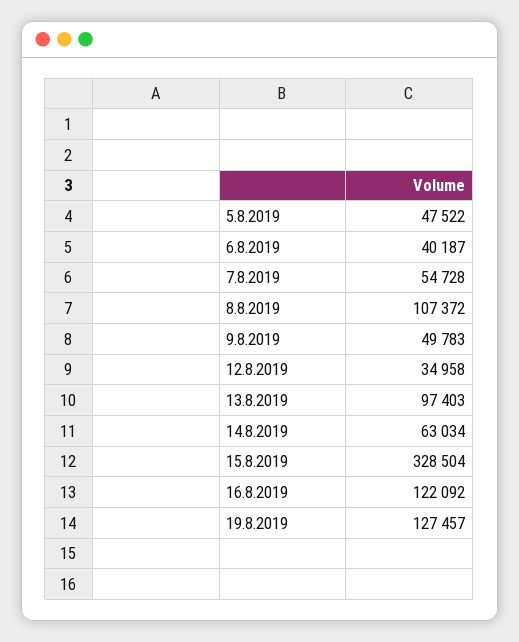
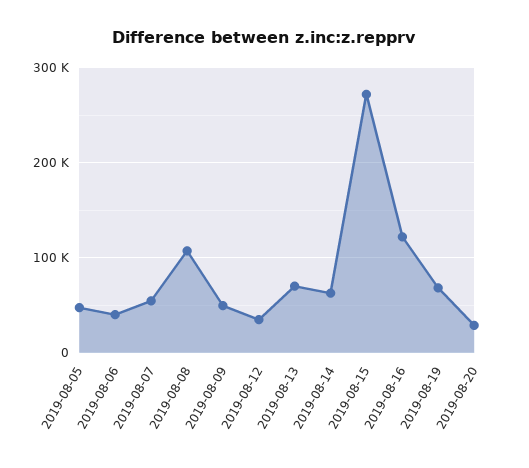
13.8.2019: 97403 -> 70000
15.8.2019: 328504 -> 270000
19.8.2019: 127457 -> 70000
2019-08-20: none -> 30000

